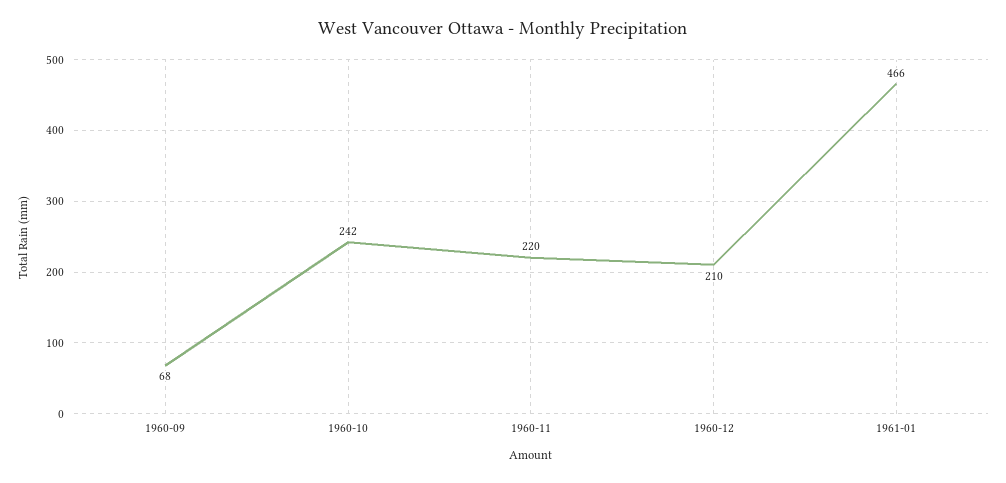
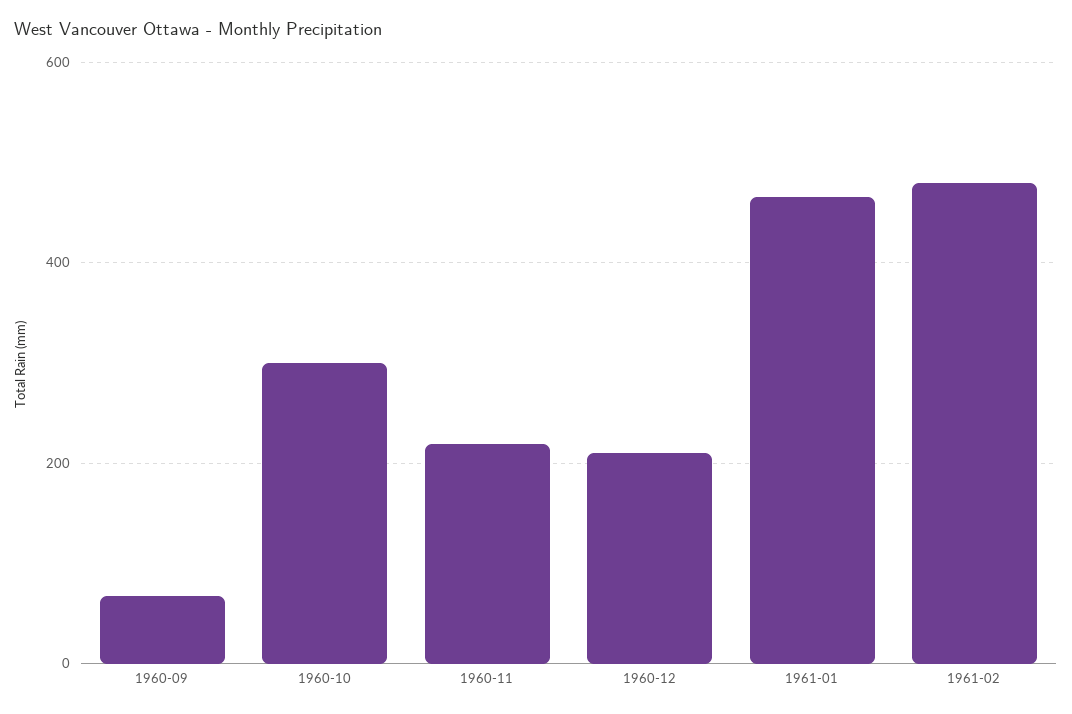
1960-10: 242 -> 300
1961-02: none -> 480

